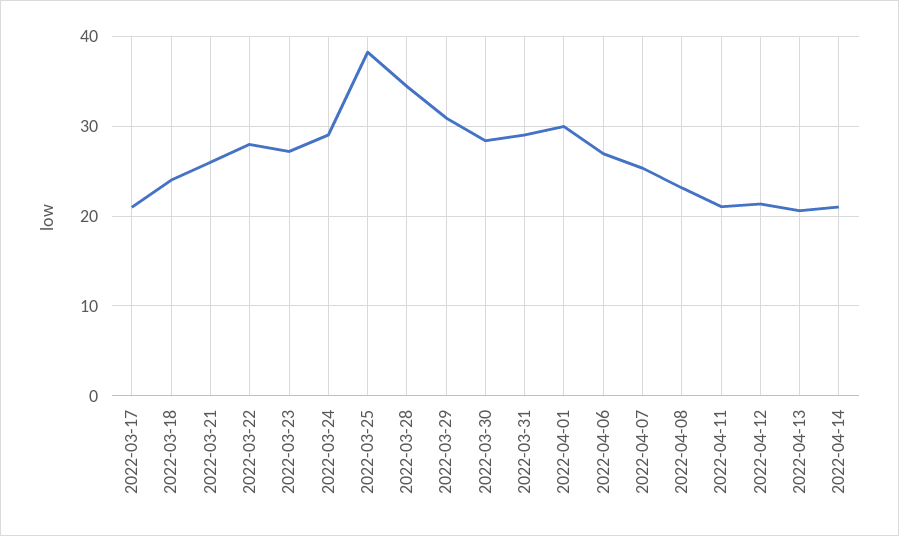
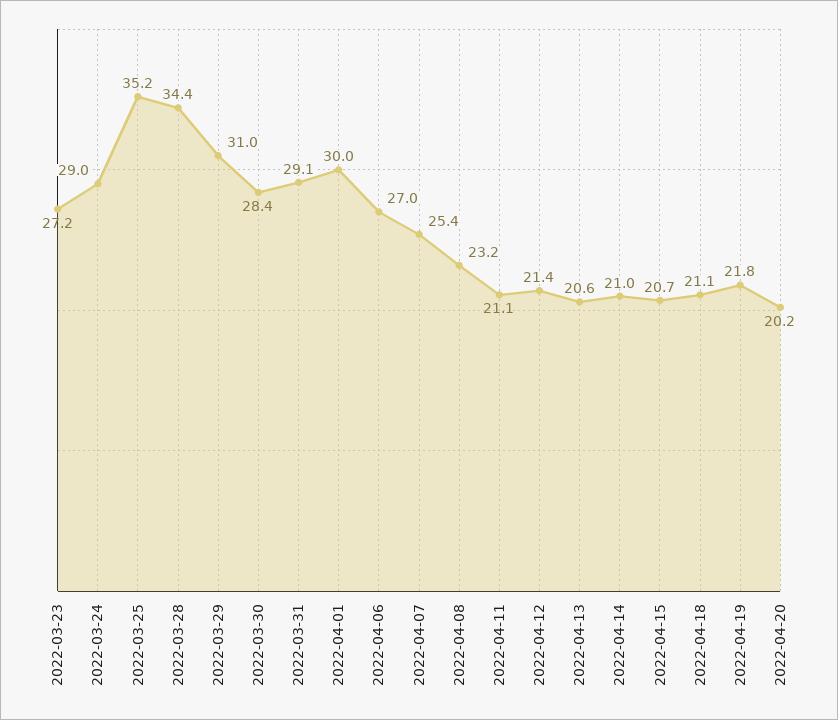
2022-03-17: 21 -> none
2022-03-18: 24 -> none
2022-03-21: 26 -> none
2022-03-22: 28 -> none
2022-03-25: 38 -> 35.2
2022-04-15: none -> 20.7
2022-04-18: none -> 21.1
2022-04-19: none -> 21.8
2022-04-20: none -> 20.2

